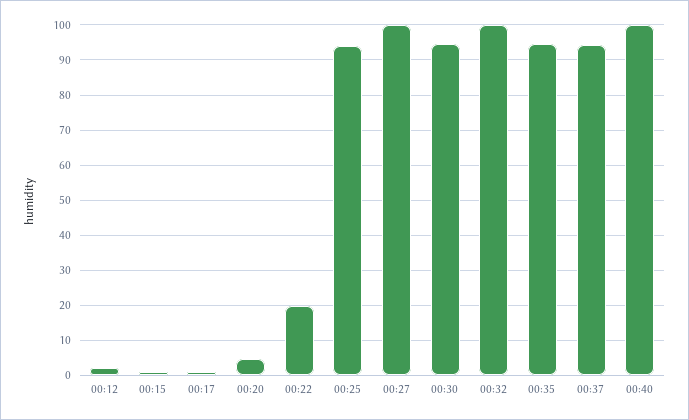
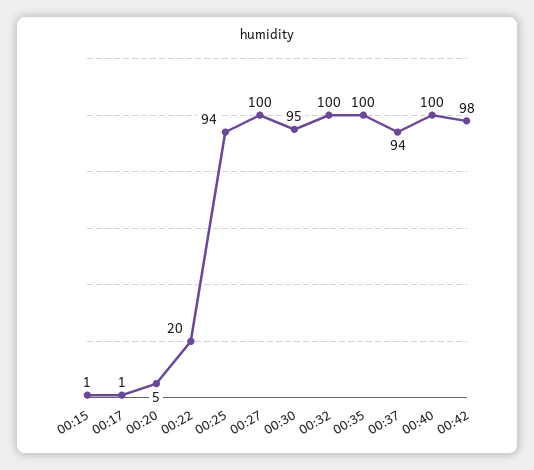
00:12: 2 -> none
00:35: 94 -> 100
00:42: none -> 98

